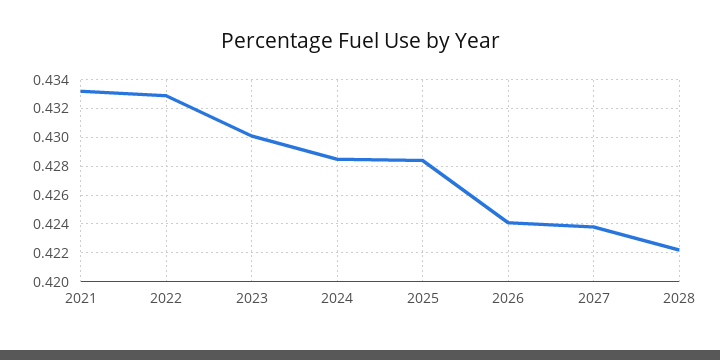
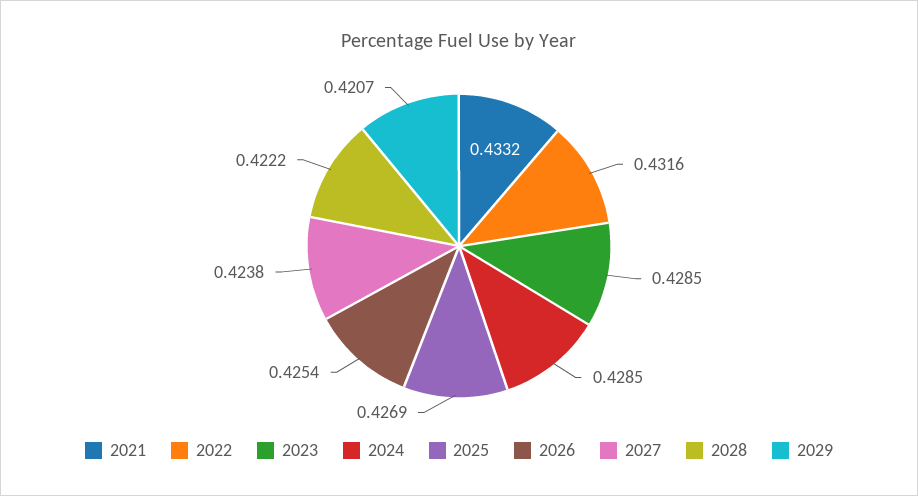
2022: 0.433 -> 0.4316
2023: 0.43 -> 0.4285
2025: 0.4285 -> 0.4269
2026: 0.424 -> 0.4254
2029: none -> 0.4207

